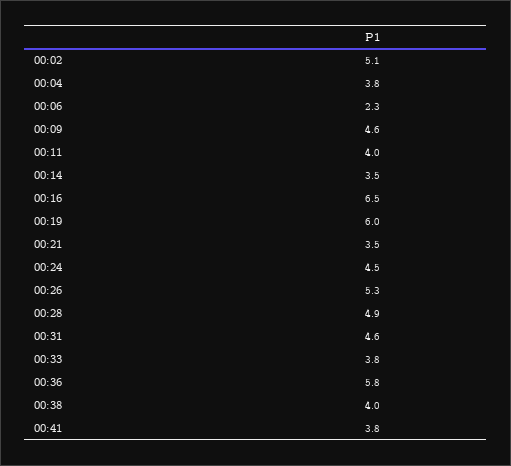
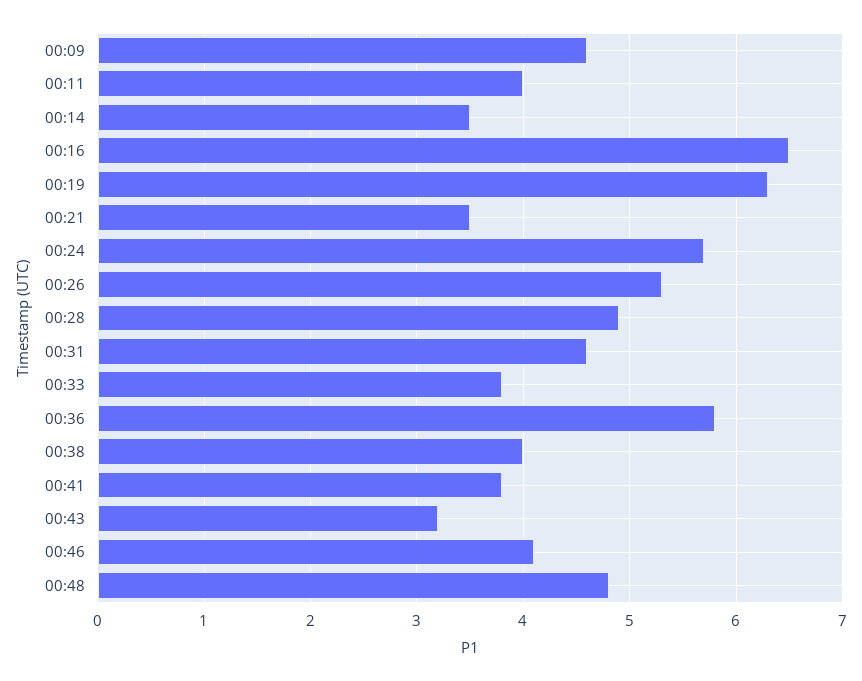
00:02: 5.1 -> none
00:04: 3.8 -> none
00:06: 2.3 -> none
00:19: 6 -> 6.3
00:24: 4.5 -> 5.7
00:43: none -> 3.2
00:46: none -> 4.1
00:48: none -> 4.8

